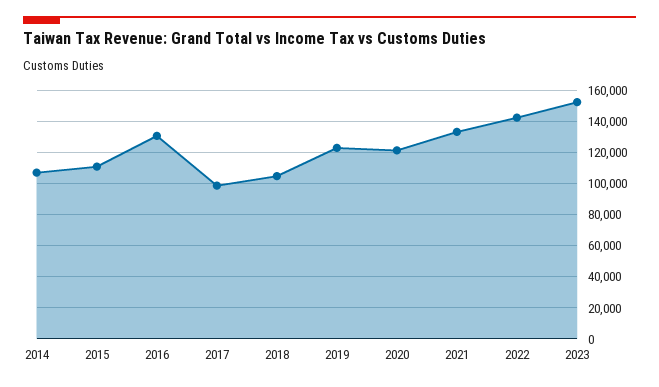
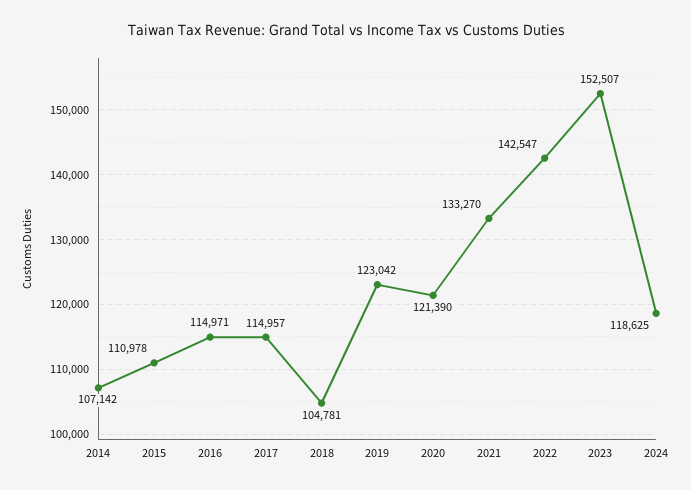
2016: 130000 -> 114971
2017: 100000 -> 114957
2024: none -> 118625

